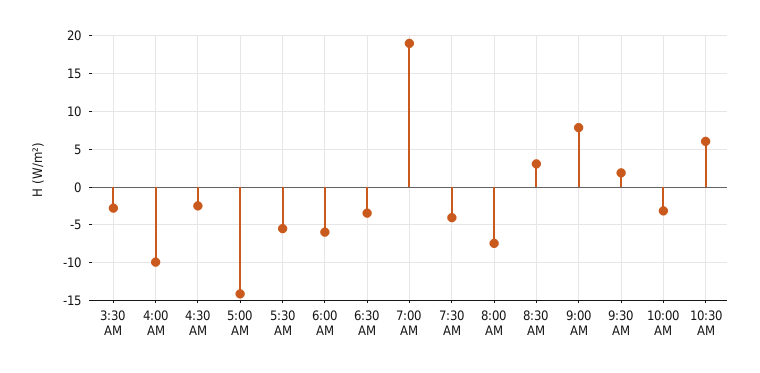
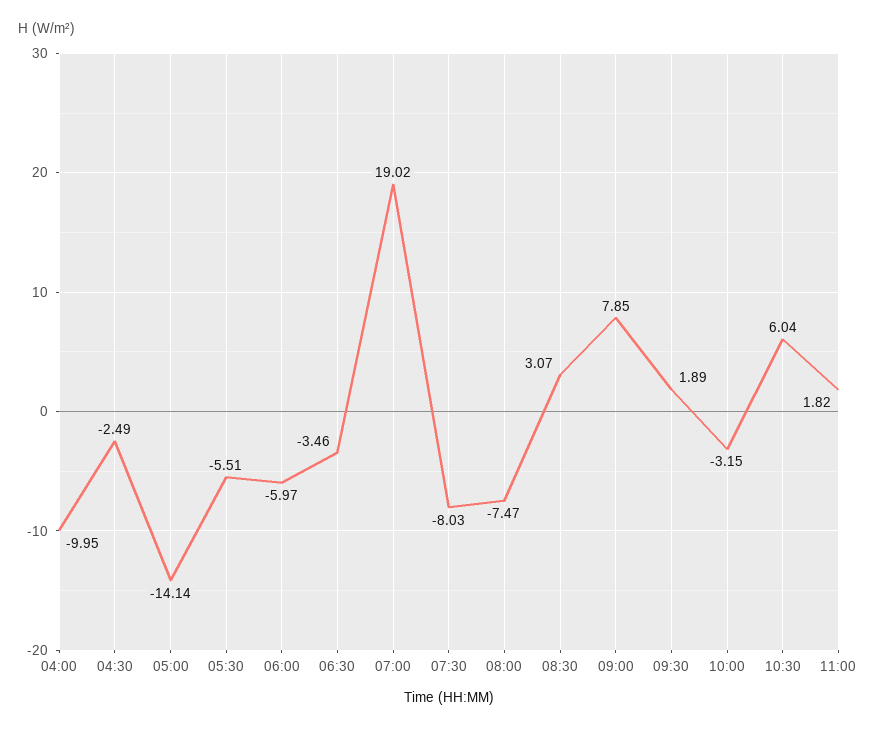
3:30 AM: -3 -> none
7:30 AM: -4 -> -8.03
11:00: none -> 1.82

